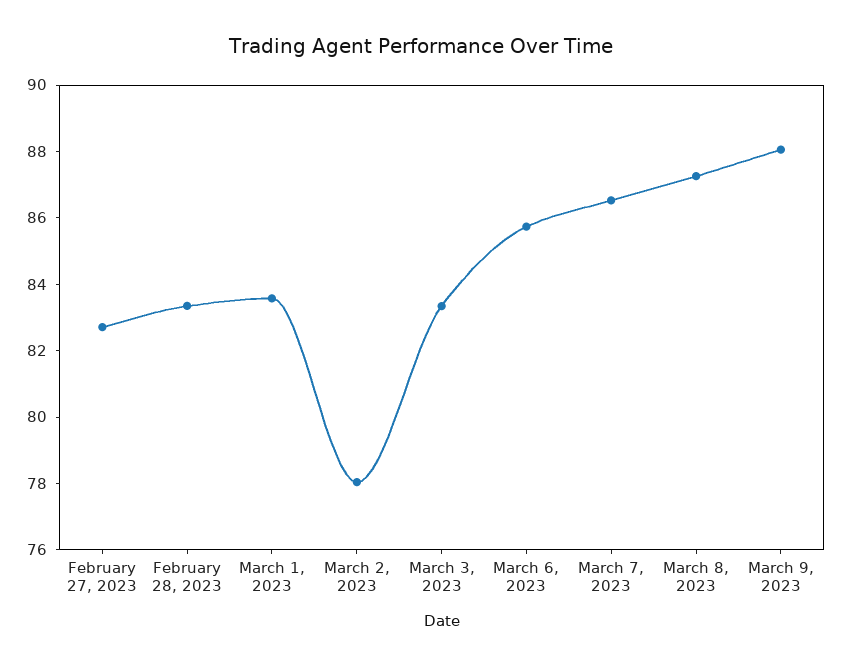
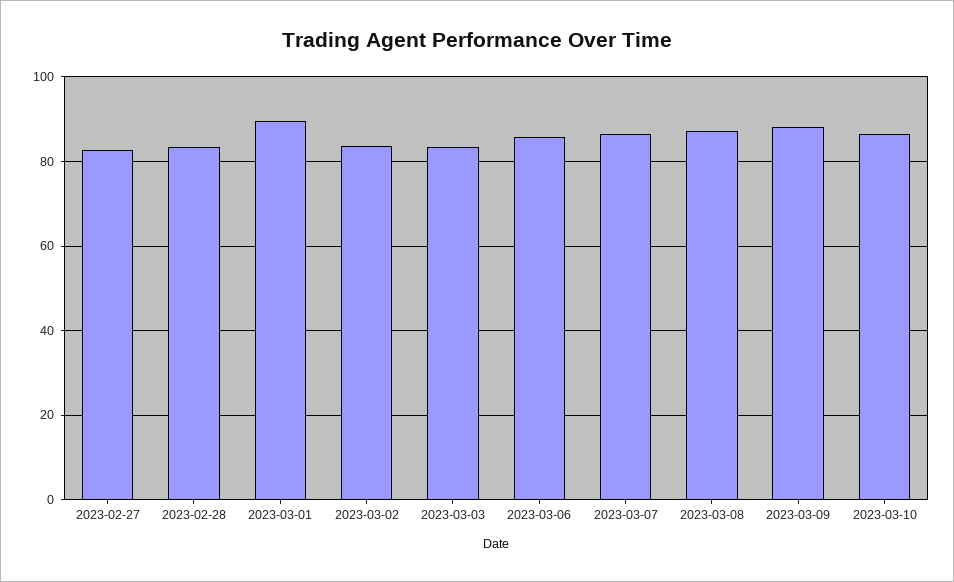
March 1, 2023: 83.5 -> 90
March 2, 2023: 78 -> 84
2023-03-10: none -> 86

